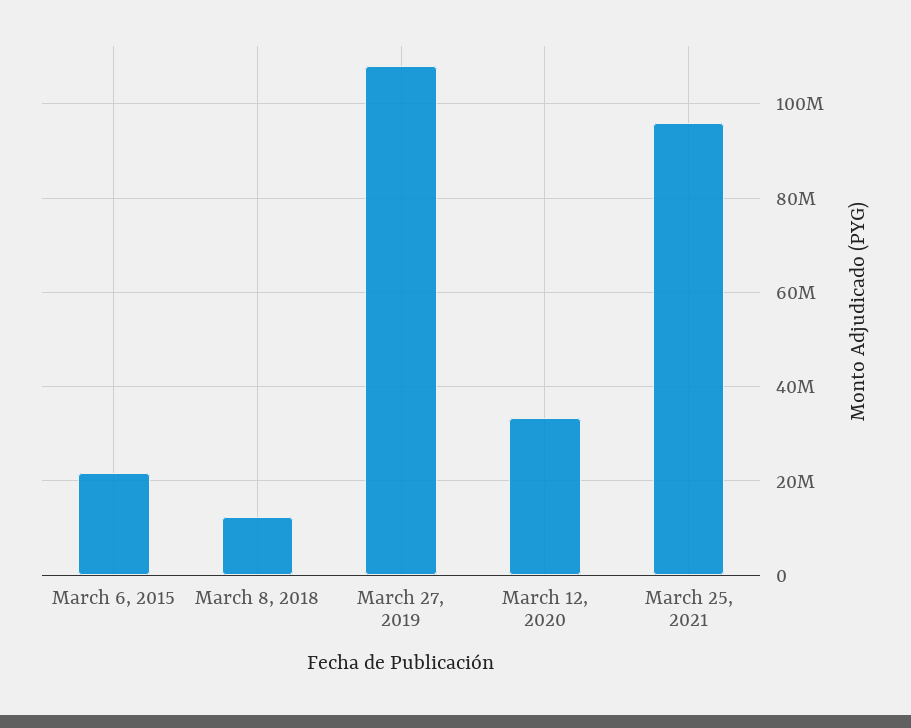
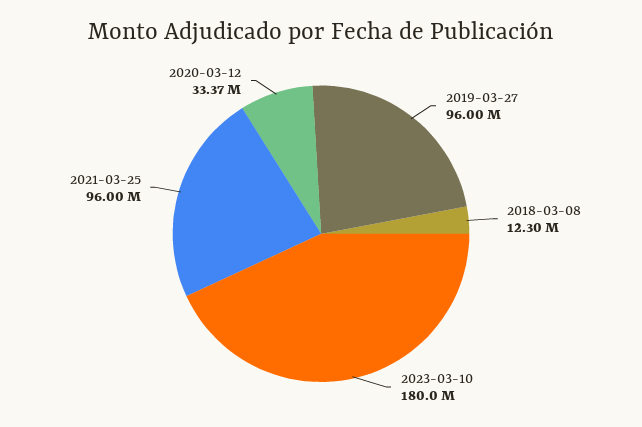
March 6, 2015: 22000000 -> none
March 27, 2019: 108000000 -> 96000000
2023-03-10: none -> 180000000

